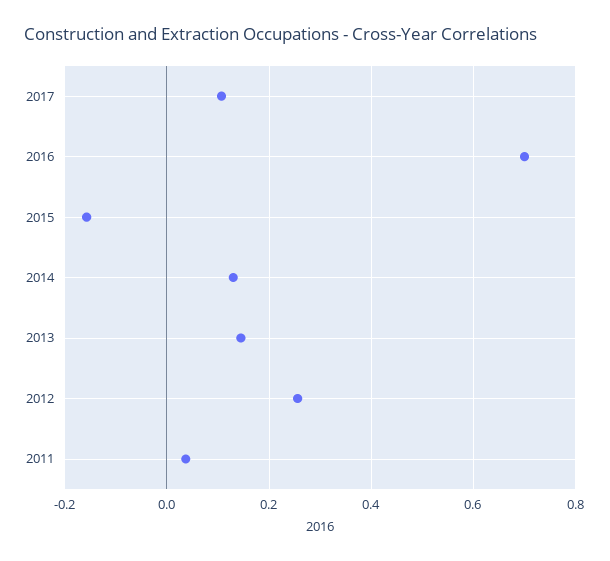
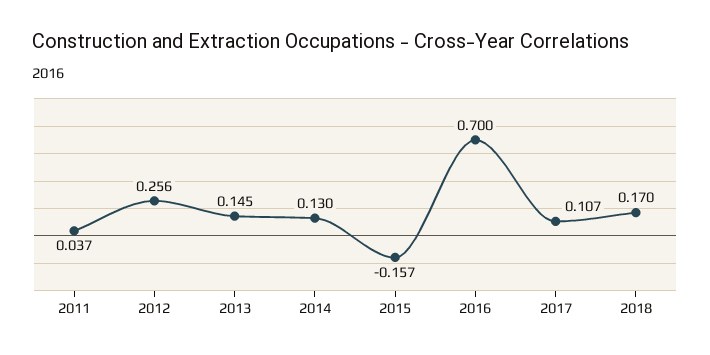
2018: none -> 0.17

